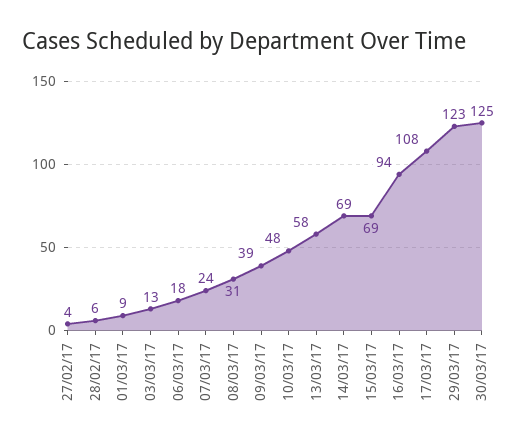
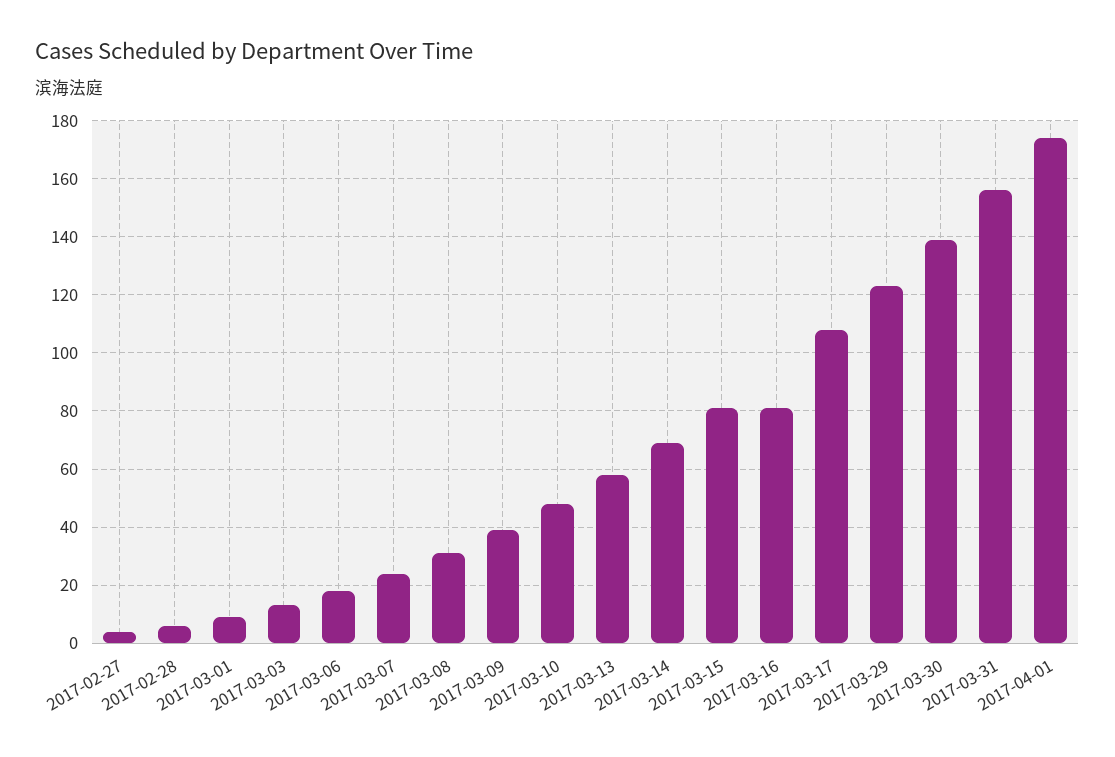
15/03/17: 69 -> 80
16/03/17: 94 -> 80
30/03/17: 125 -> 140
2017-03-31: none -> 155
2017-04-01: none -> 175

